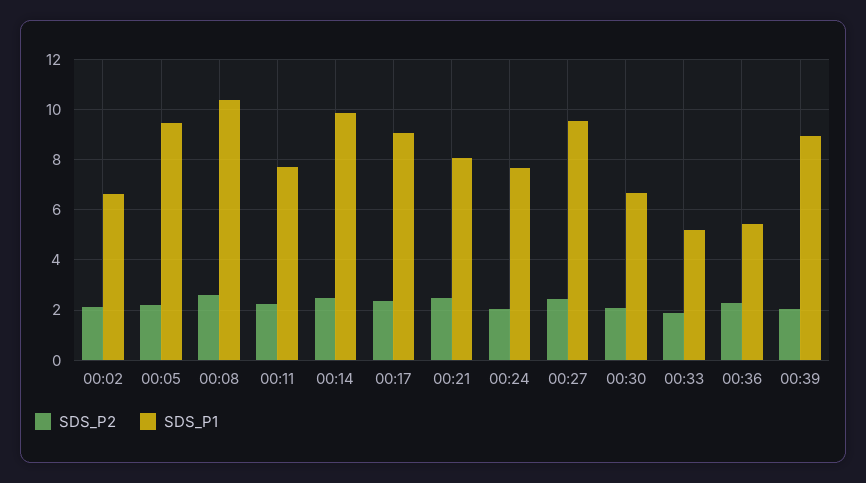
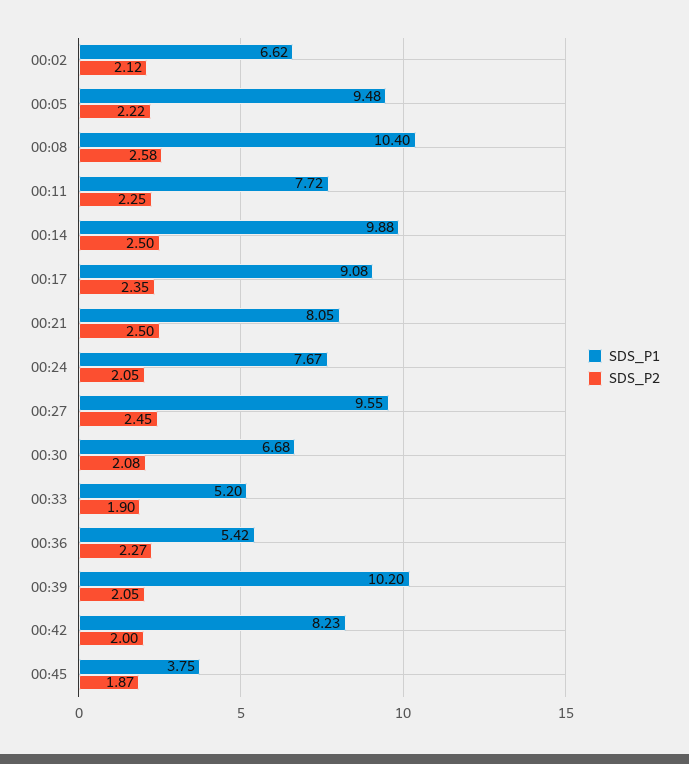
SDS_P1, 00:39: 9 -> 10.2
SDS_P1, 00:42: none -> 8.23
SDS_P2, 00:42: none -> 2
SDS_P1, 00:45: none -> 3.75
SDS_P2, 00:45: none -> 1.87

